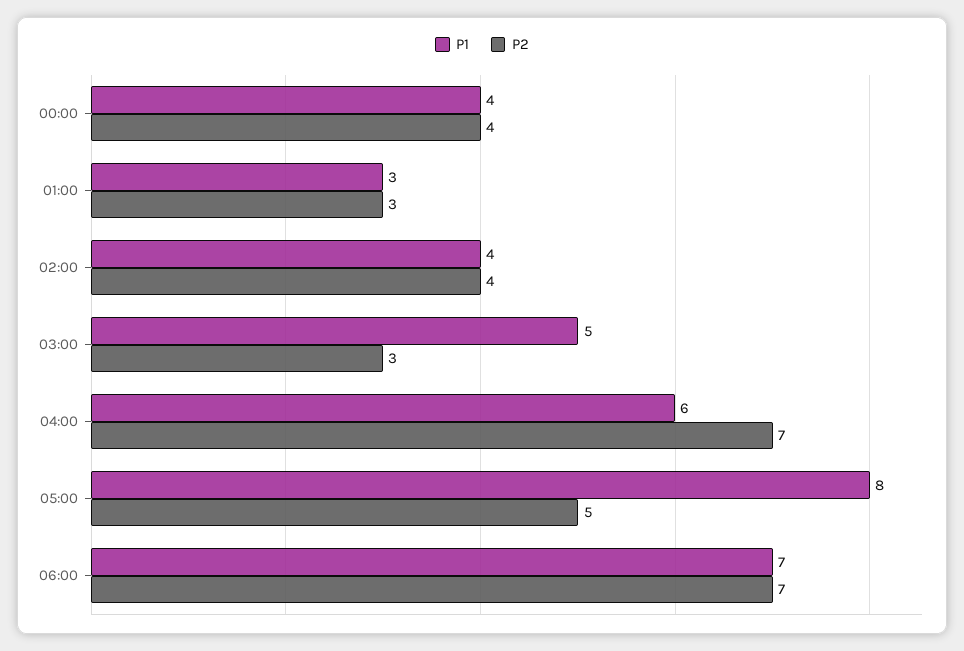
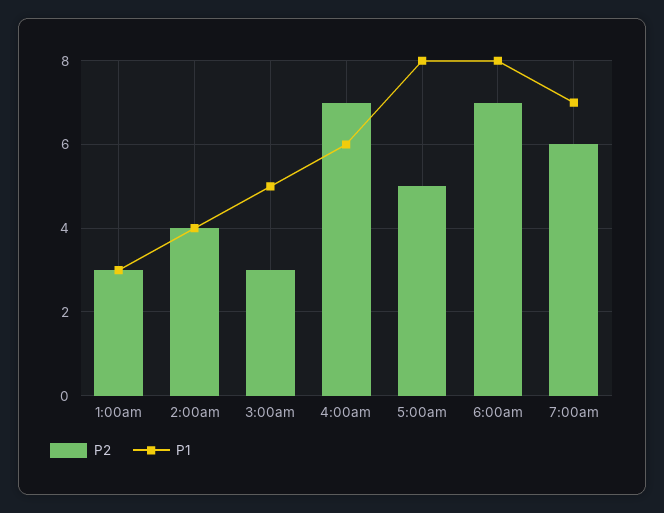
P1, 00:00: 4 -> none
P2, 00:00: 4 -> none
P1, 06:00: 7 -> 8
P2, 7:00am: none -> 6
P1, 7:00am: none -> 7

